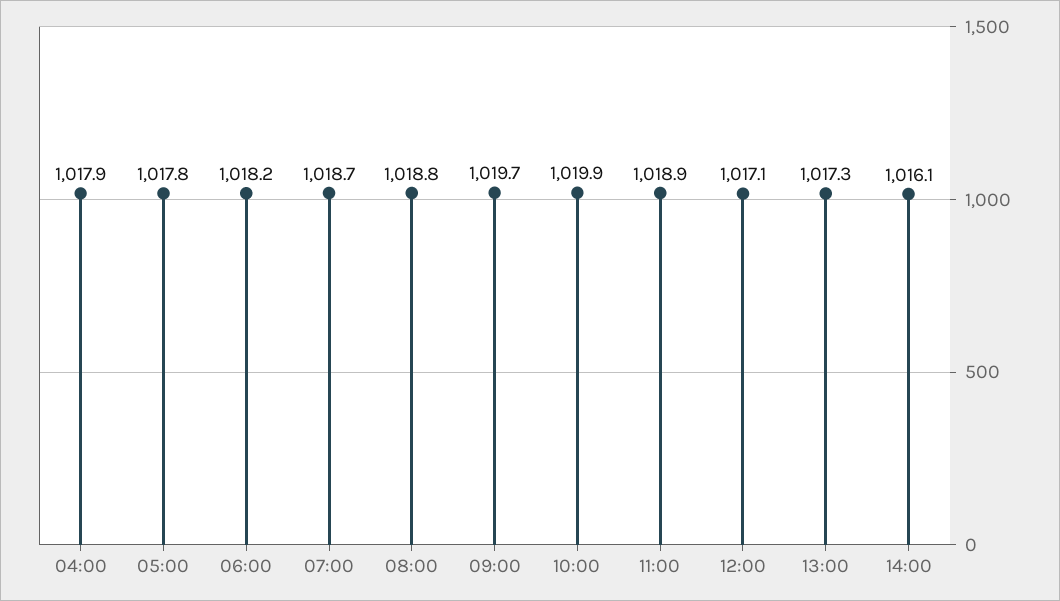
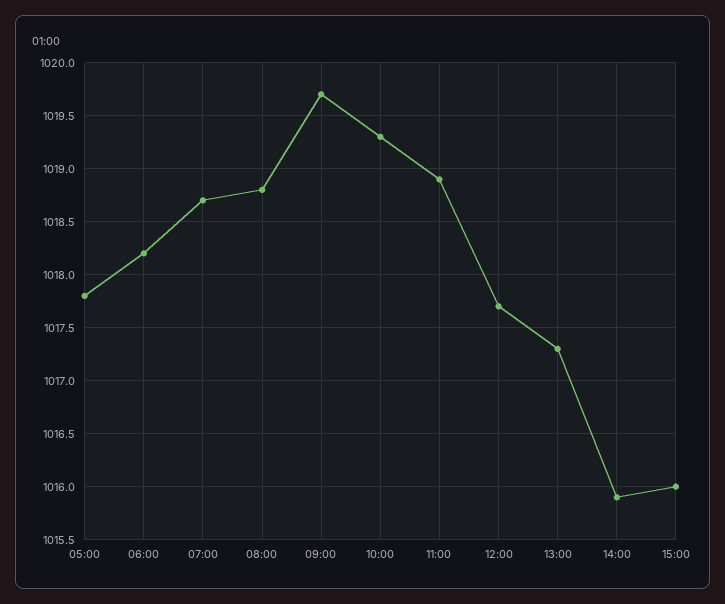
04:00: 1017.9 -> none
10:00: 1019.9 -> 1019.3
12:00: 1017.1 -> 1017.7
14:00: 1016.1 -> 1015.9
15:00: none -> 1016

